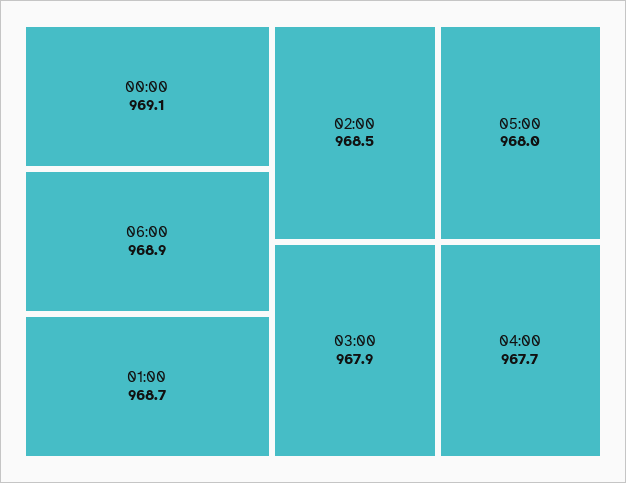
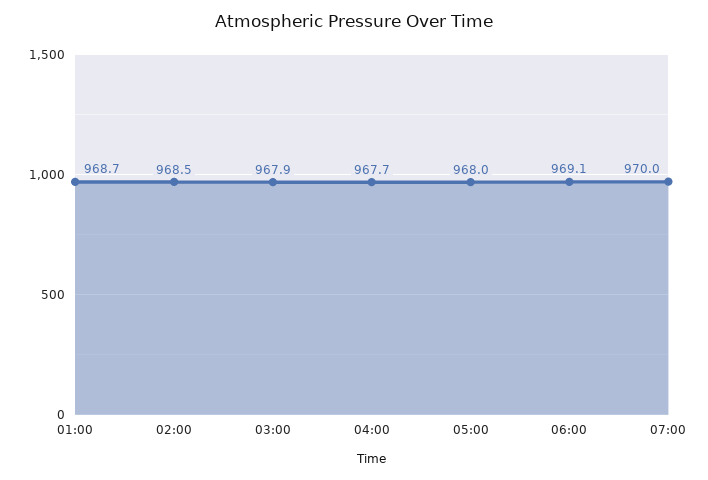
00:00: 969.1 -> none
06:00: 968.9 -> 969.1
07:00: none -> 970

